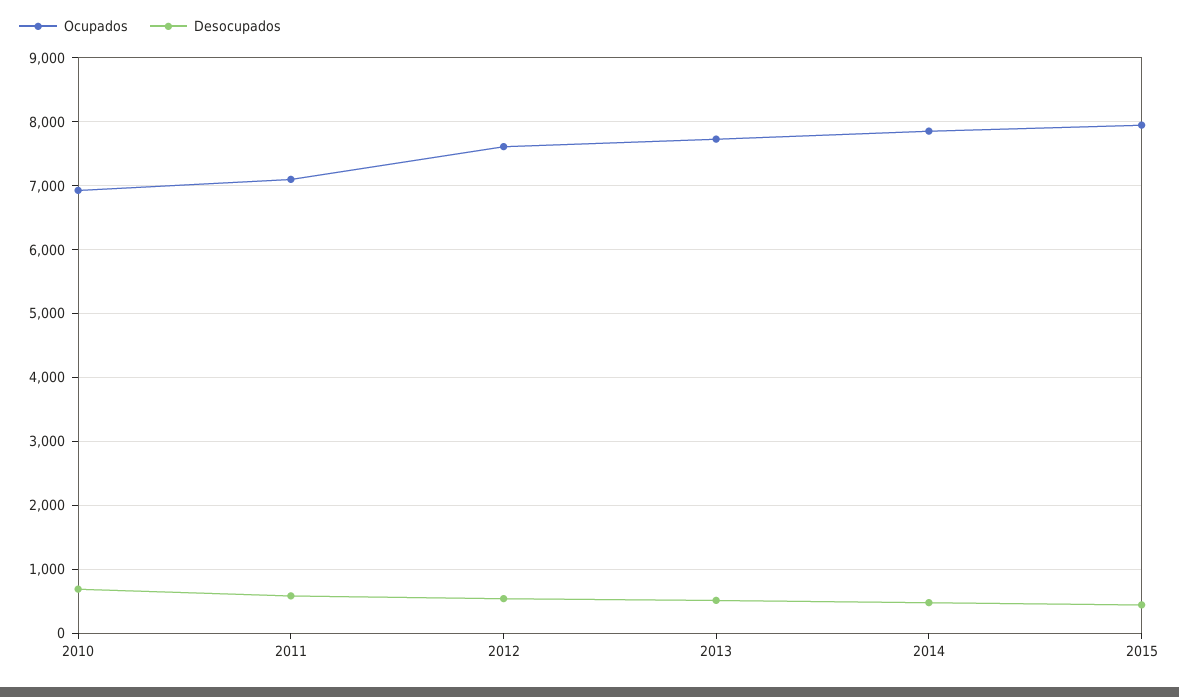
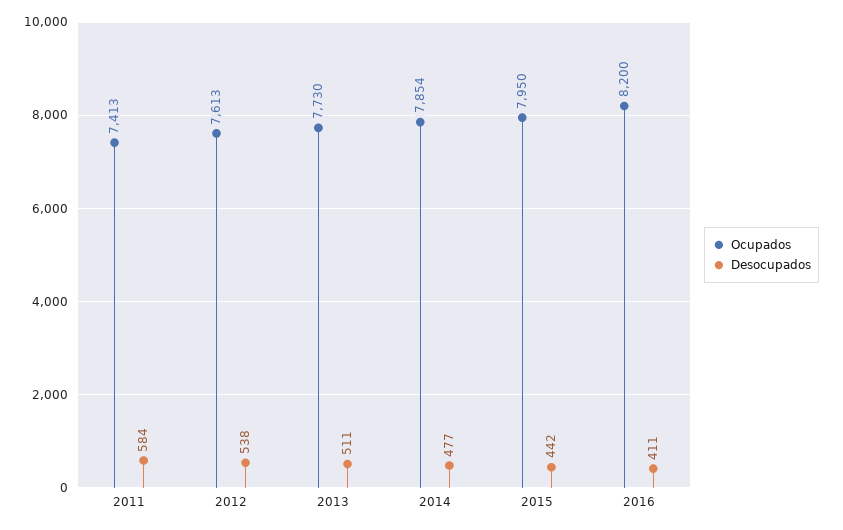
Ocupados, 2010: 6900 -> none
Desocupados, 2010: 700 -> none
Ocupados, 2011: 7100 -> 7413
Ocupados, 2016: none -> 8200
Desocupados, 2016: none -> 411

